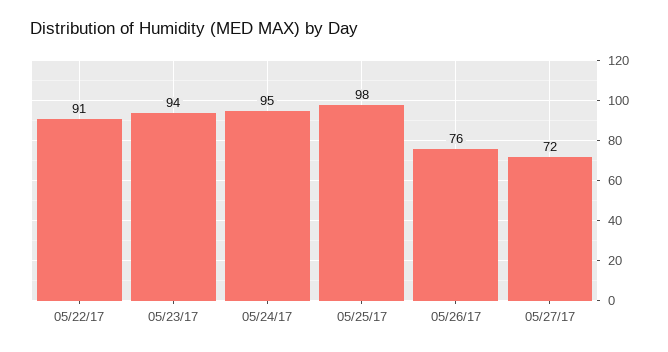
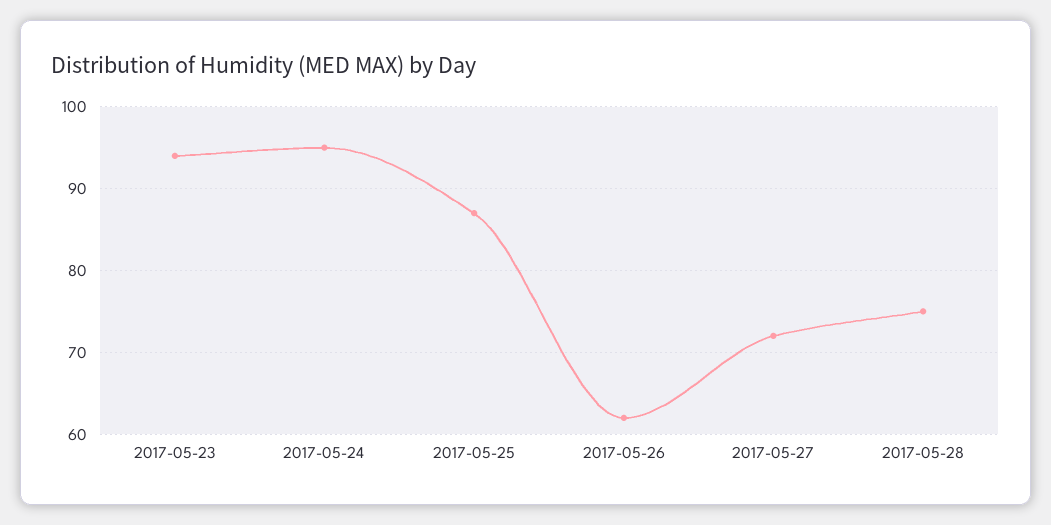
05/22/17: 91 -> none
05/25/17: 98 -> 87
05/26/17: 76 -> 62
2017-05-28: none -> 75

